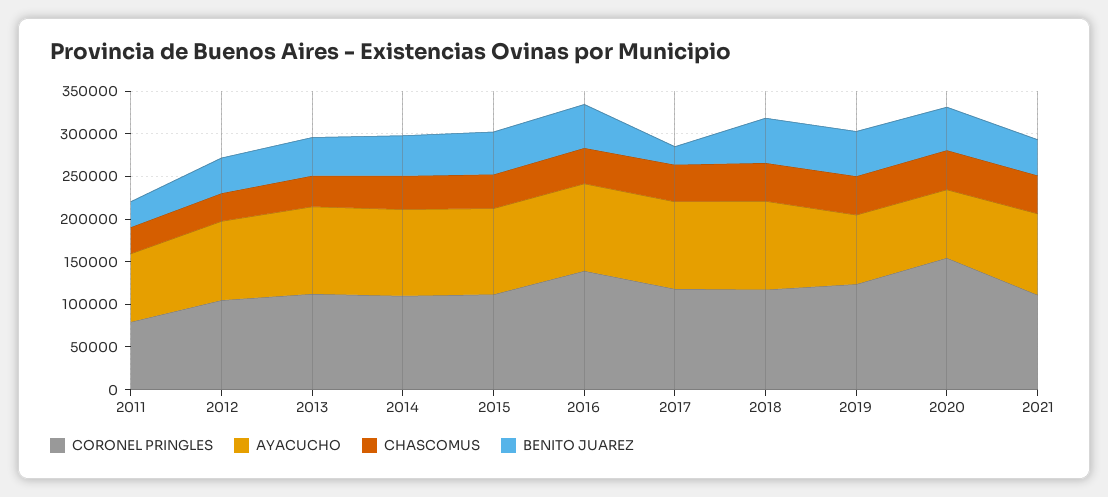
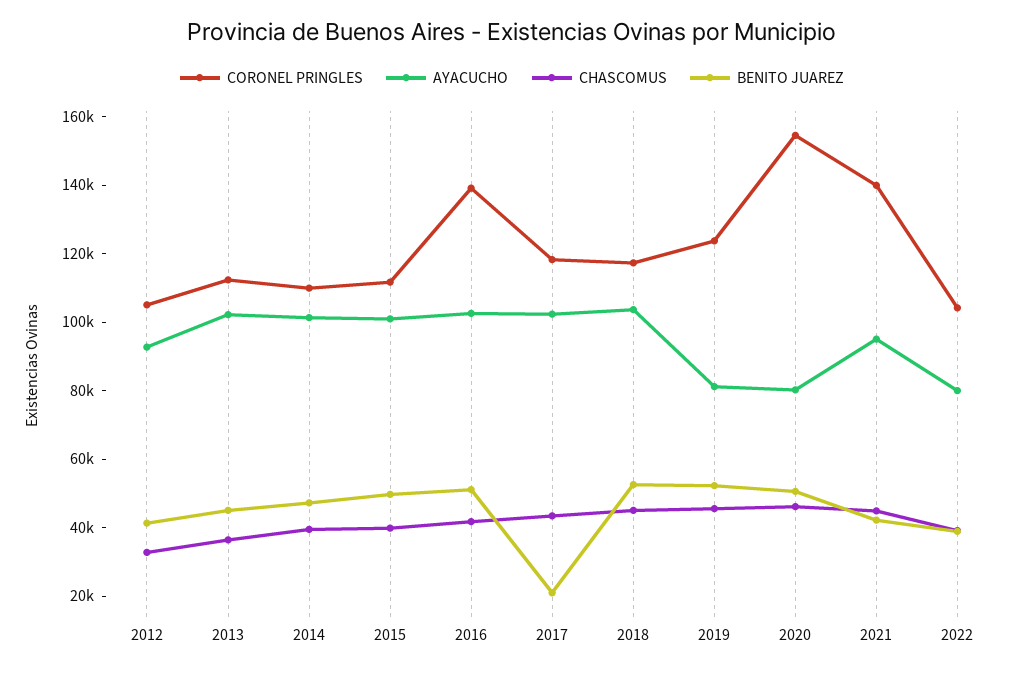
CORONEL PRINGLES, 2011: 80000 -> none
AYACUCHO, 2011: 80000 -> none
CHASCOMUS, 2011: 30000 -> none
BENITO JUAREZ, 2011: 30000 -> none
CORONEL PRINGLES, 2021: 110000 -> 140000
CORONEL PRINGLES, 2022: none -> 105000
AYACUCHO, 2022: none -> 80000
CHASCOMUS, 2022: none -> 40000
BENITO JUAREZ, 2022: none -> 40000

